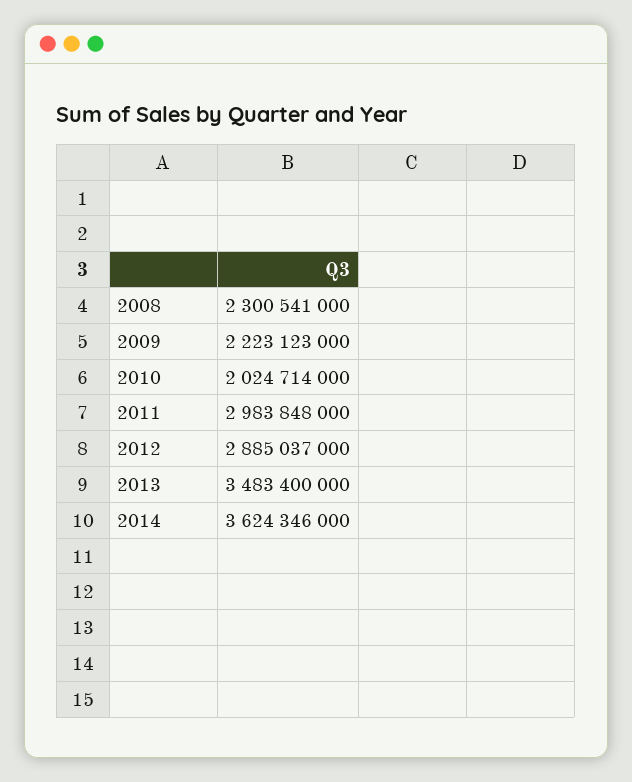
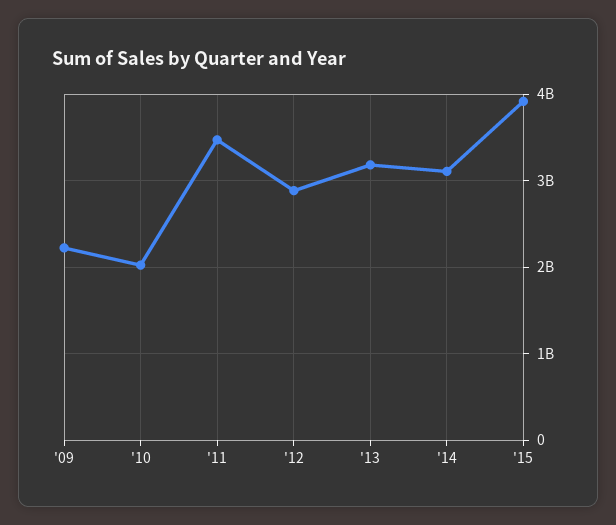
2008: 2300541000 -> none
2011: 2983848000 -> 3500000000
2013: 3483400000 -> 3200000000
2014: 3624346000 -> 3100000000
'15: none -> 3900000000

